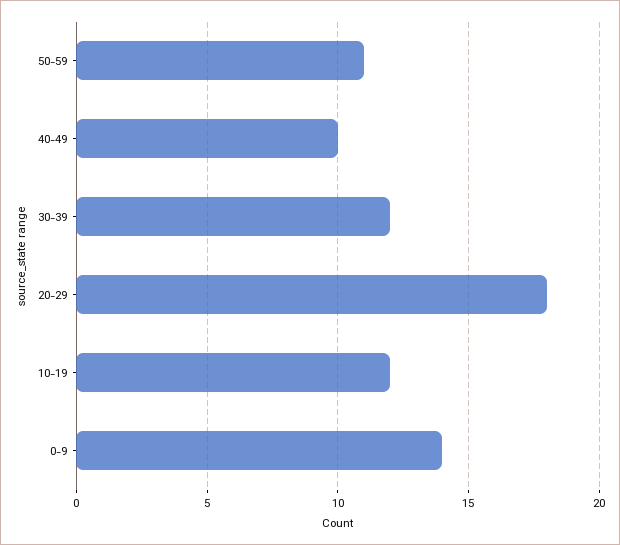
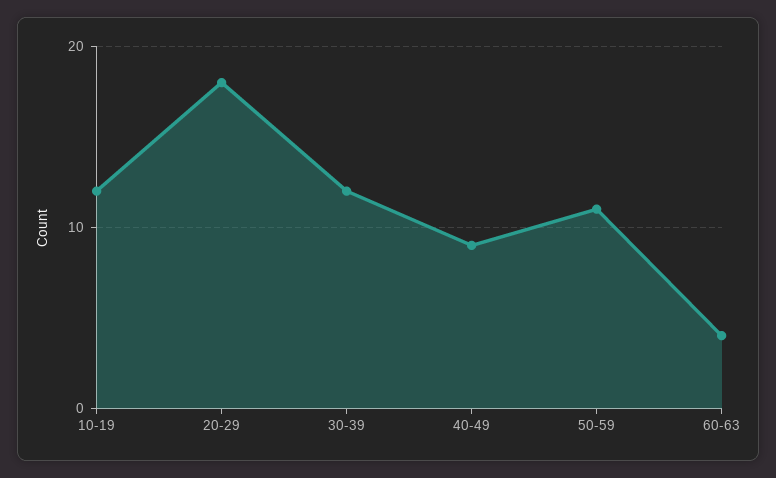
40-49: 10 -> 9
0-9: 14 -> none
60-63: none -> 4

